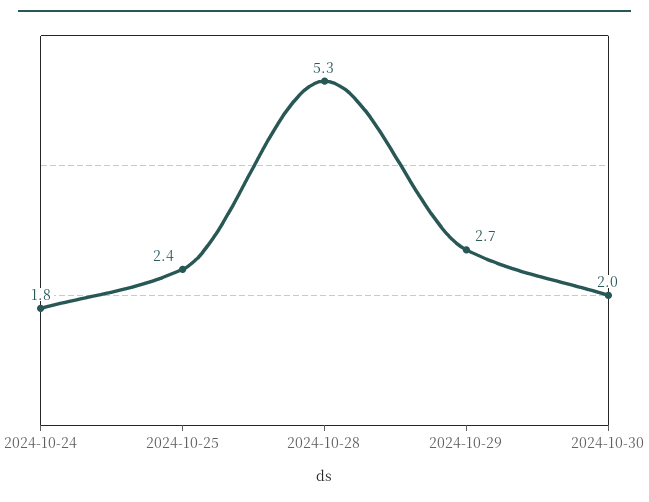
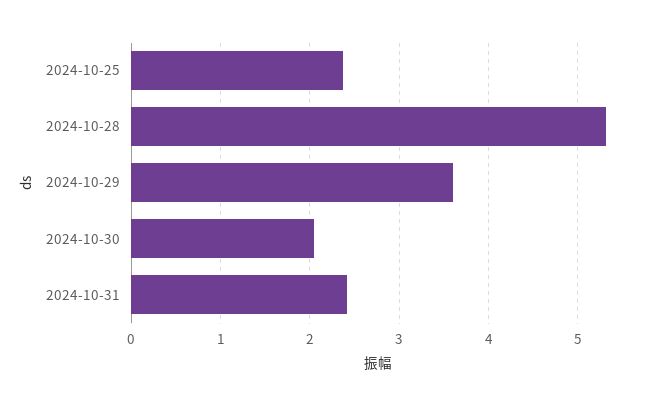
2024-10-24: 1.8 -> none
2024-10-29: 2.7 -> 3.6
2024-10-31: none -> 2.4

